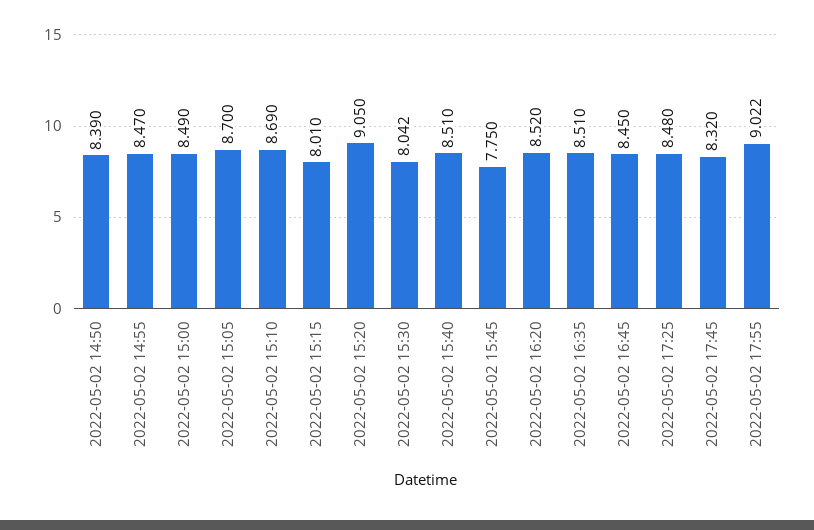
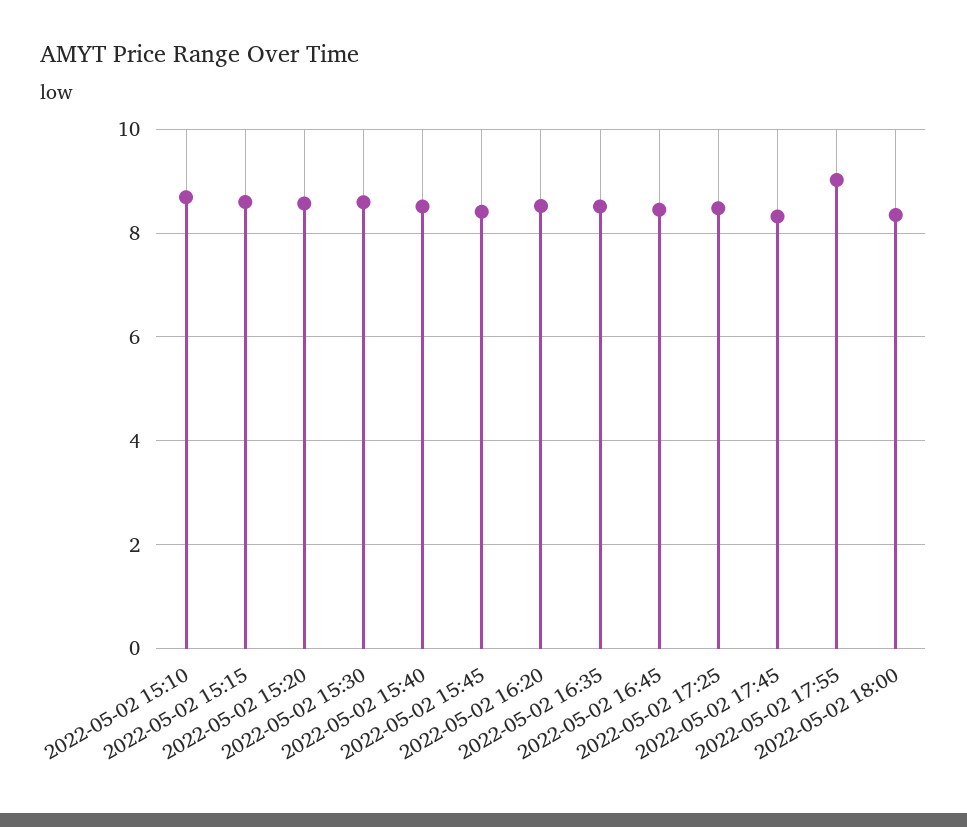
2022-05-02 14:50: 8.39 -> none
2022-05-02 14:55: 8.47 -> none
2022-05-02 15:00: 8.49 -> none
2022-05-02 15:05: 8.7 -> none
2022-05-02 15:15: 8.01 -> 8.6
2022-05-02 15:20: 9.05 -> 8.6
2022-05-02 15:30: 8.042 -> 8.6
2022-05-02 15:45: 7.75 -> 8.4
2022-05-02 18:00: none -> 8.4

